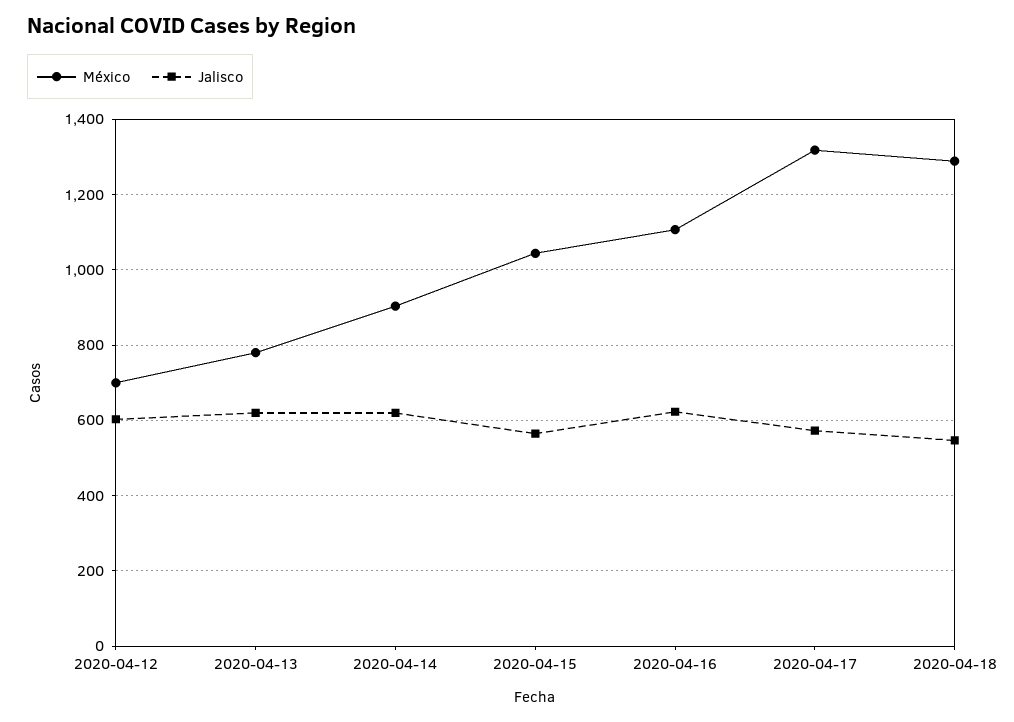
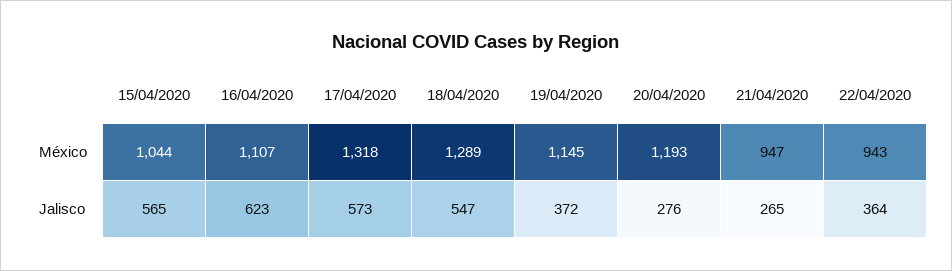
México, 2020-04-12: 700 -> none
Jalisco, 2020-04-12: 600 -> none
México, 2020-04-13: 780 -> none
Jalisco, 2020-04-13: 620 -> none
México, 2020-04-14: 900 -> none
Jalisco, 2020-04-14: 620 -> none
México, 19/04/2020: none -> 1145
México, 20/04/2020: none -> 1193
México, 21/04/2020: none -> 947
México, 22/04/2020: none -> 943
Jalisco, 19/04/2020: none -> 372
Jalisco, 20/04/2020: none -> 276
Jalisco, 21/04/2020: none -> 265
Jalisco, 22/04/2020: none -> 364

